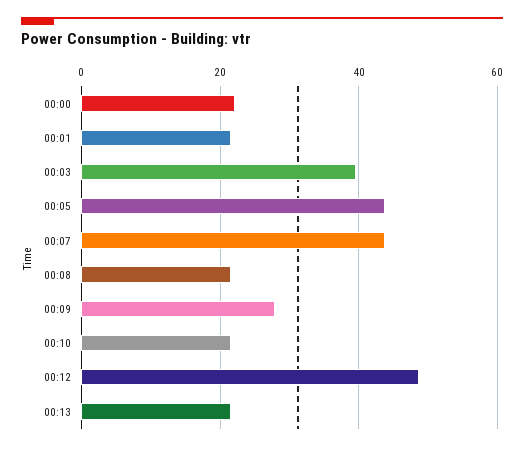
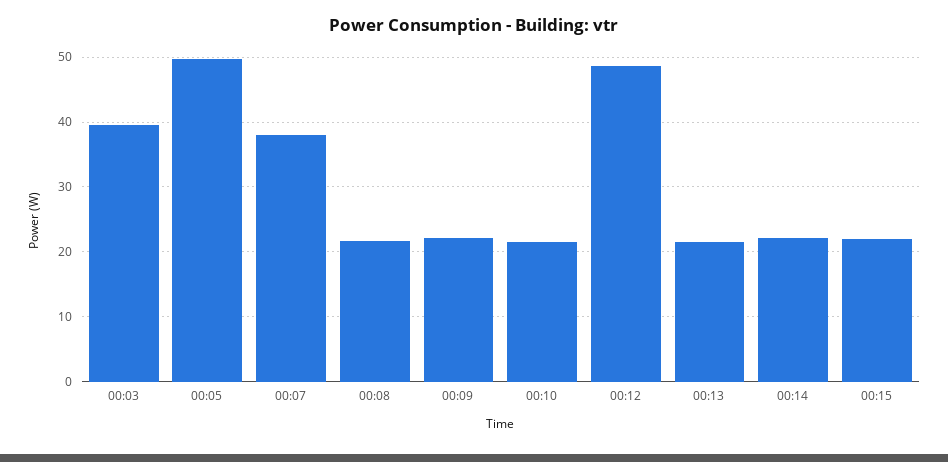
00:00: 22 -> none
00:01: 22 -> none
00:05: 44 -> 50
00:07: 44 -> 38
00:09: 28 -> 22
00:14: none -> 22
00:15: none -> 22

